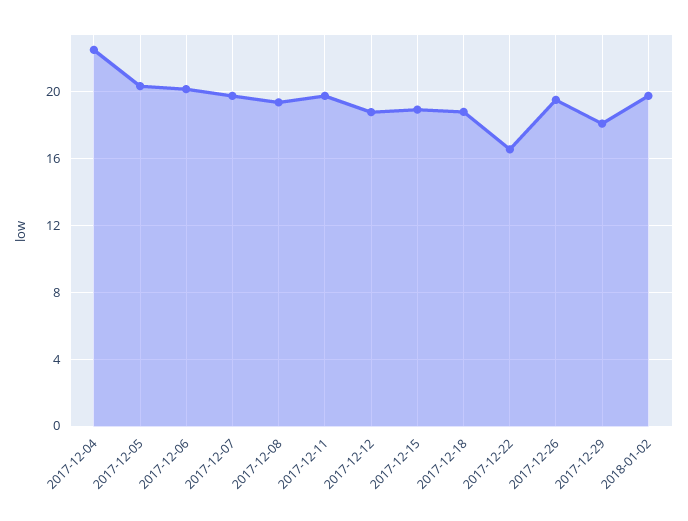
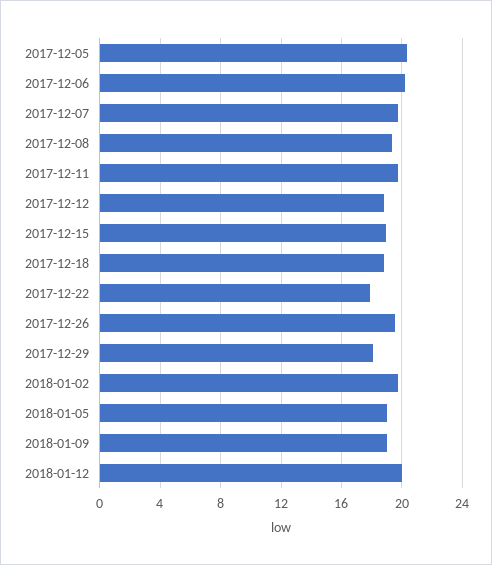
2017-12-04: 22.5 -> none
2017-12-22: 16.5 -> 18
2018-01-05: none -> 19
2018-01-09: none -> 19
2018-01-12: none -> 20

